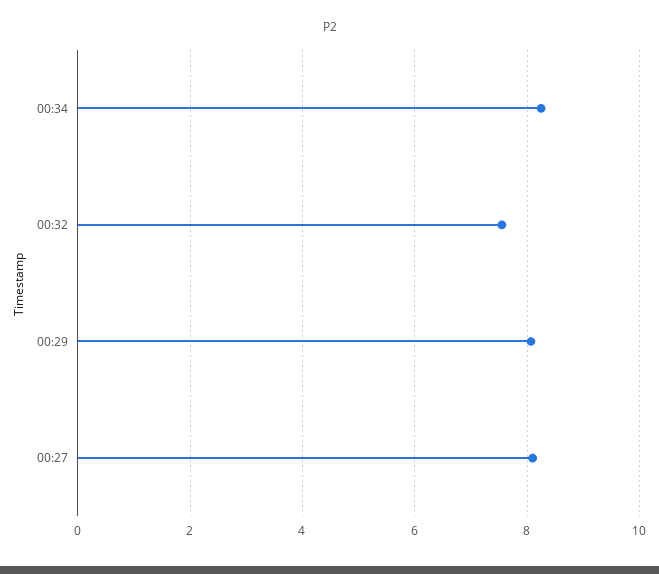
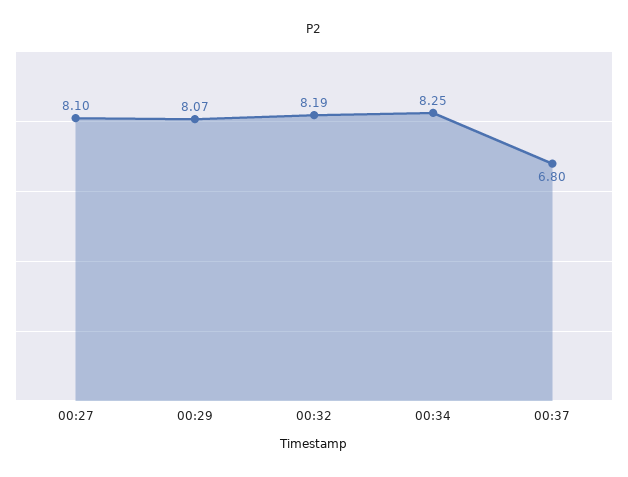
00:32: 7.6 -> 8.19
00:37: none -> 6.8

